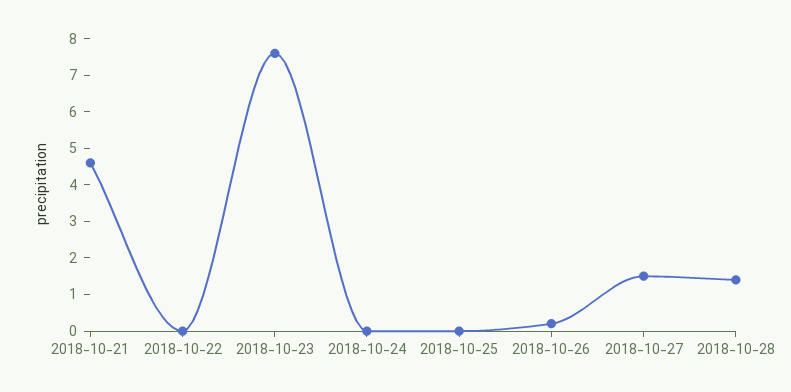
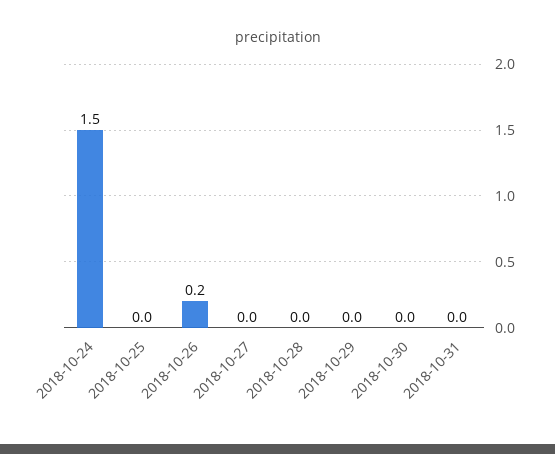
2018-10-21: 4.5 -> none
2018-10-22: 0 -> none
2018-10-23: 7.5 -> none
2018-10-24: 0 -> 1.5
2018-10-27: 1.5 -> 0
2018-10-28: 1.5 -> 0
2018-10-29: none -> 0
2018-10-30: none -> 0
2018-10-31: none -> 0

